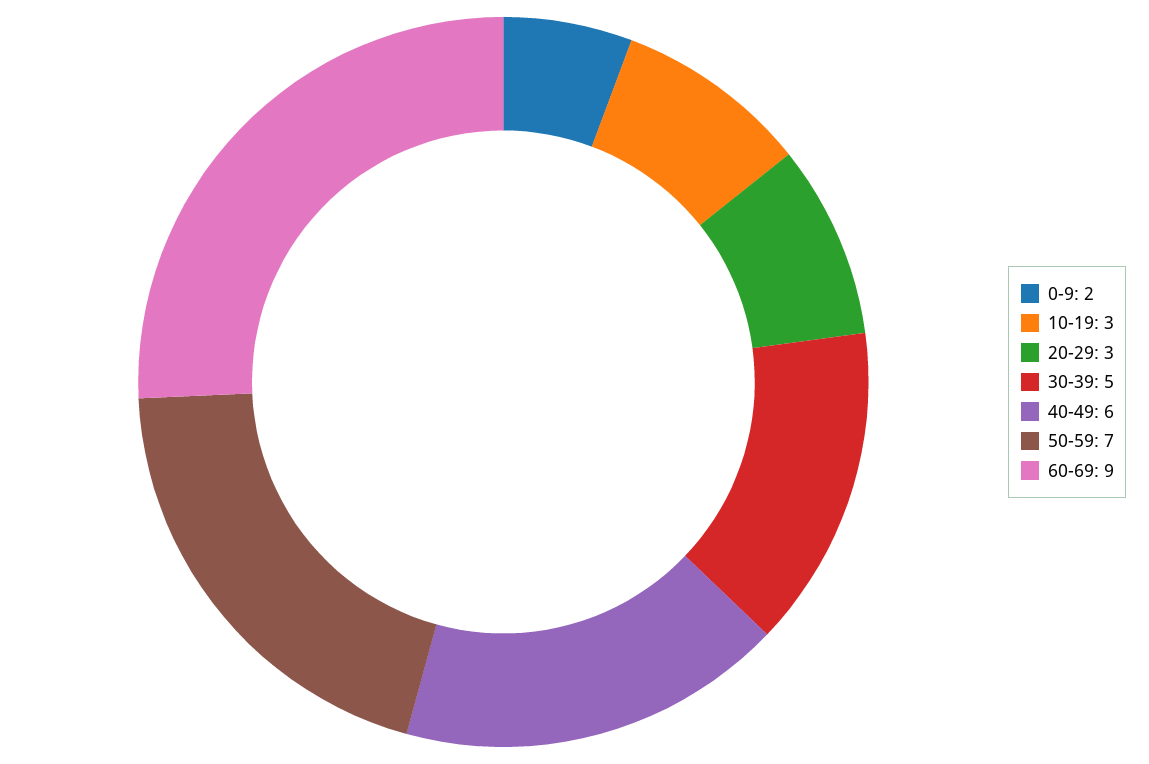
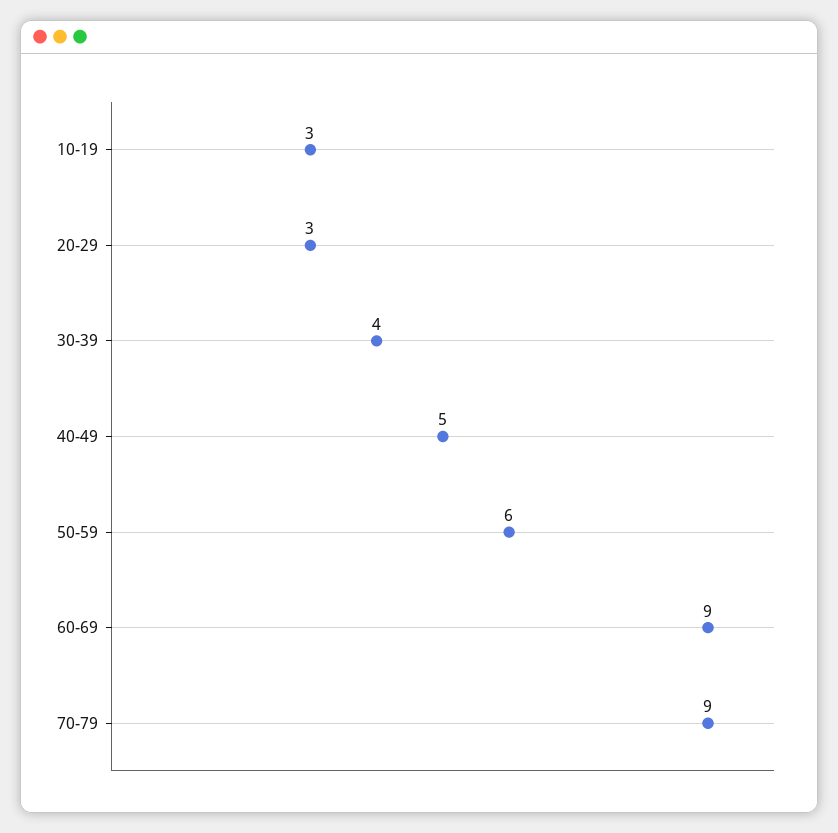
0-9: 2 -> none
30-39: 5 -> 4
40-49: 6 -> 5
50-59: 7 -> 6
70-79: none -> 9

